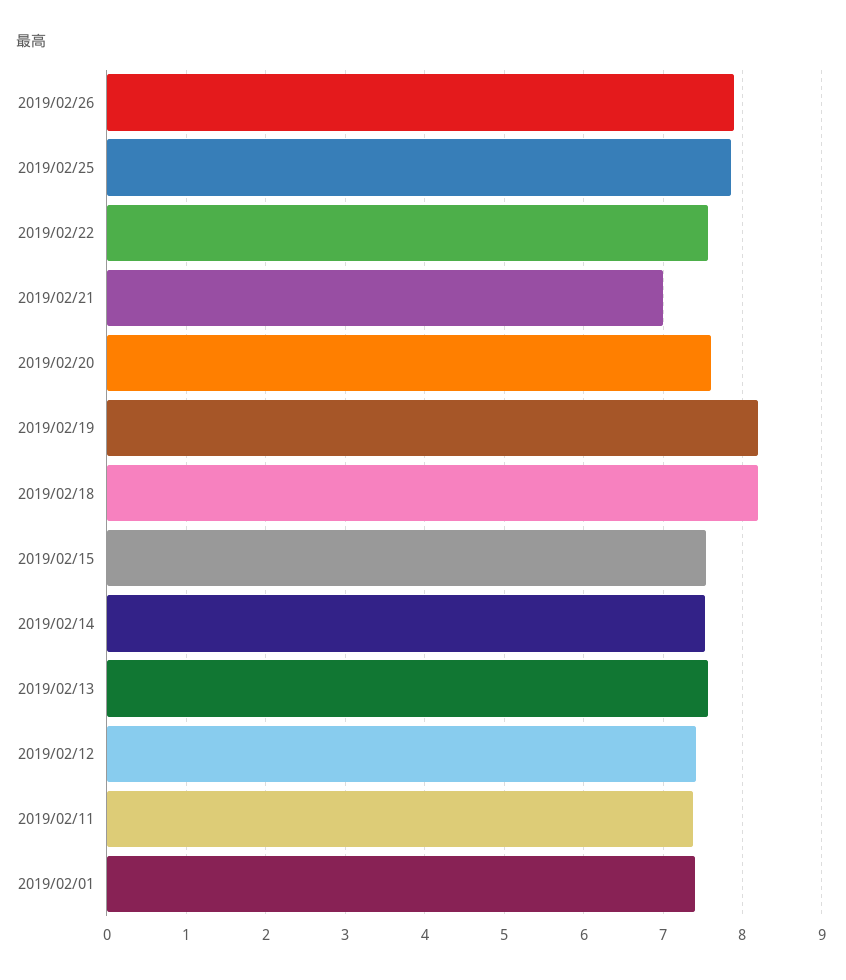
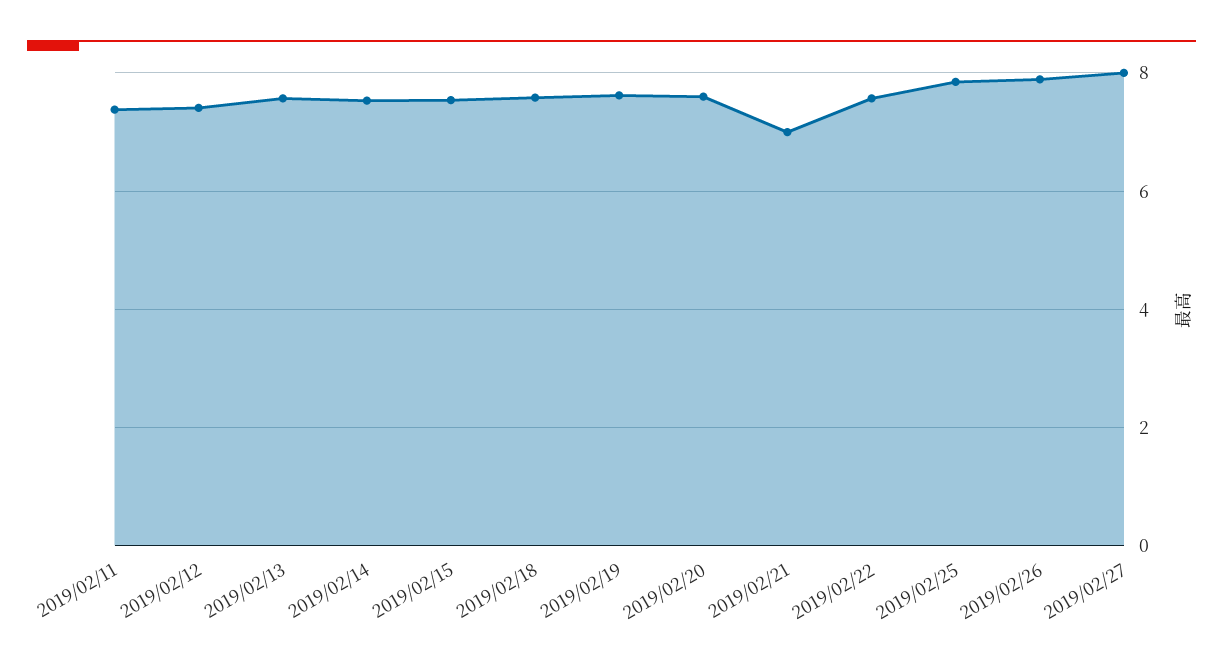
2019/02/19: 8.2 -> 7.6
2019/02/18: 8.2 -> 7.6
2019/02/01: 7.4 -> none
2019/02/27: none -> 8

